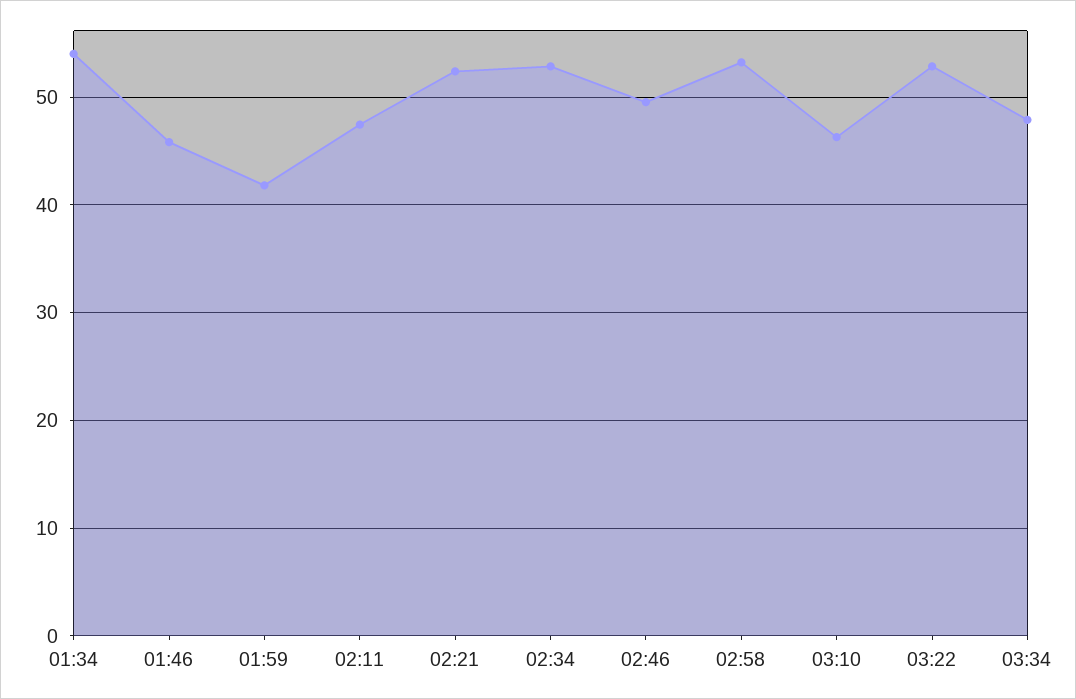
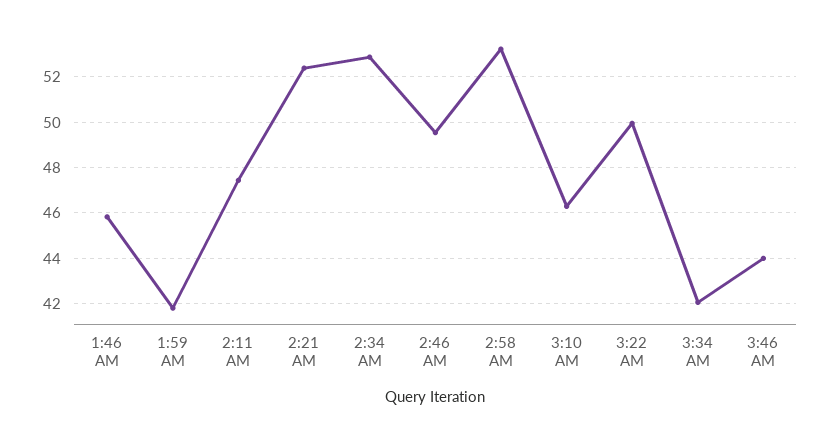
01:34: 54 -> none
03:22: 53 -> 50
03:34: 48 -> 42
3:46 AM: none -> 44

